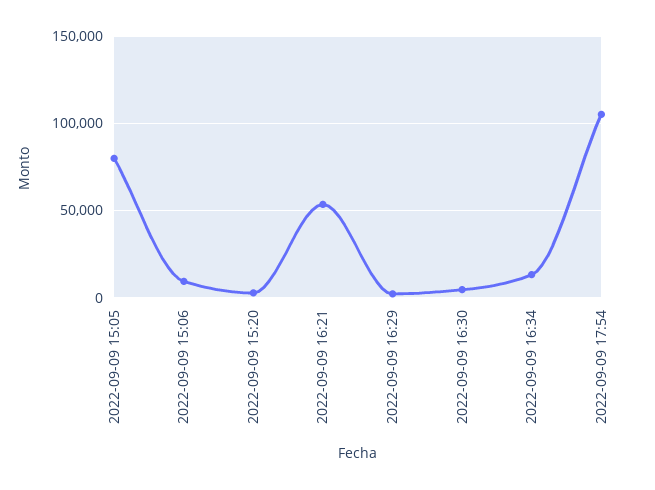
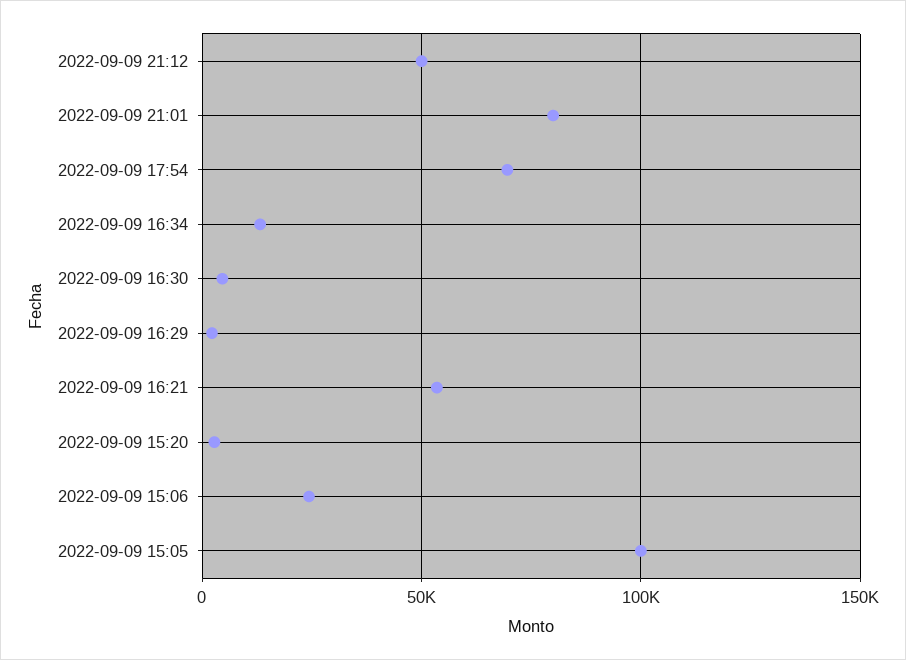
2022-09-09 15:05: 80000 -> 100000
2022-09-09 15:06: 10000 -> 25000
2022-09-09 17:54: 105000 -> 70000
2022-09-09 21:12: none -> 50000
2022-09-09 21:01: none -> 80000

